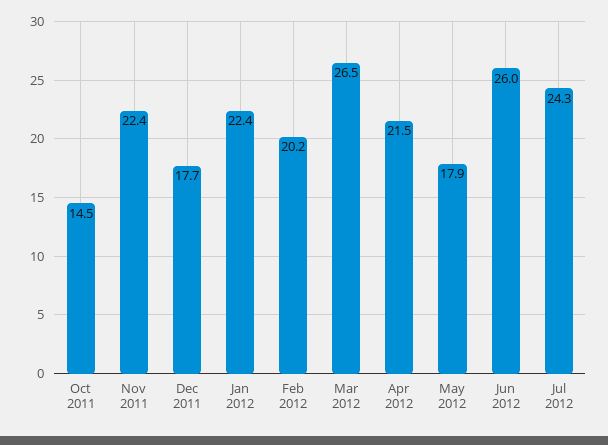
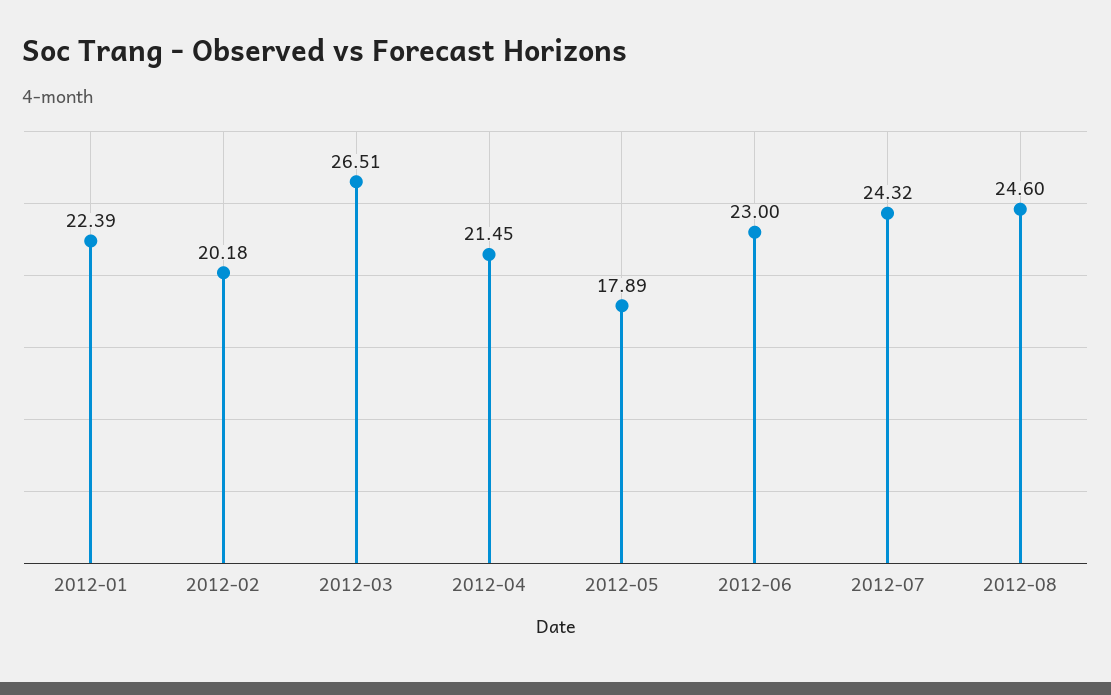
Oct 2011: 14.5 -> none
Nov 2011: 22.4 -> none
Dec 2011: 17.7 -> none
Jun 2012: 26 -> 23
2012-08: none -> 24.6

